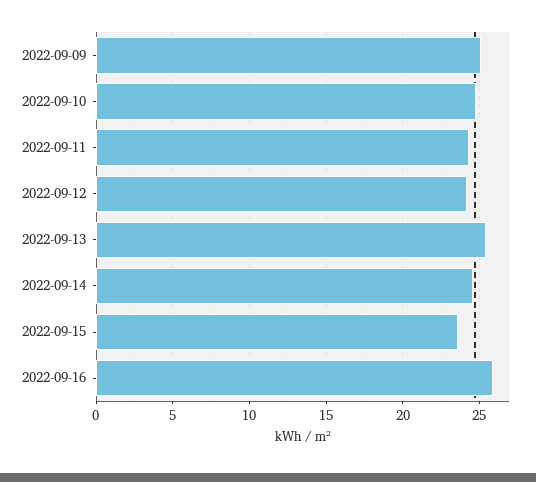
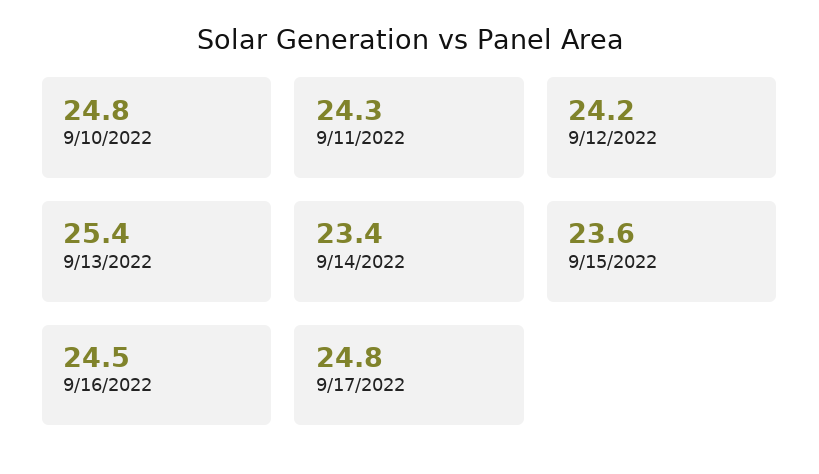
2022-09-09: 25 -> none
2022-09-14: 24.5 -> 23.4
2022-09-16: 26 -> 24.5
9/17/2022: none -> 24.8

